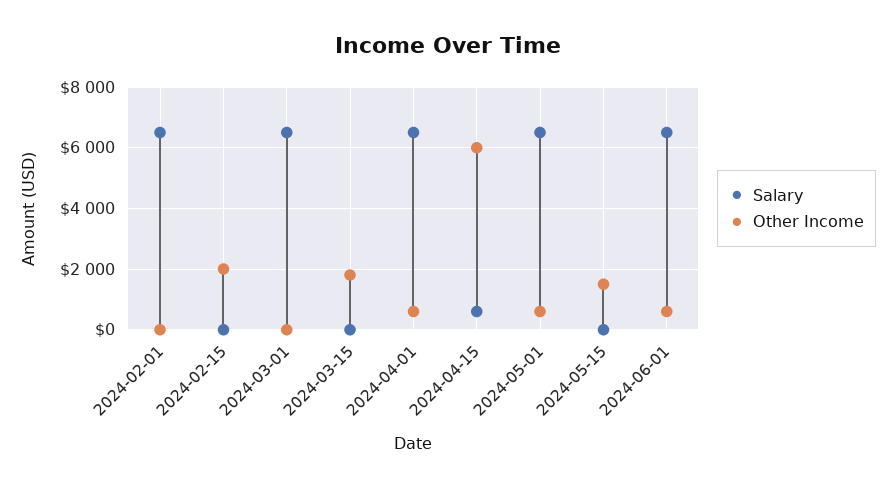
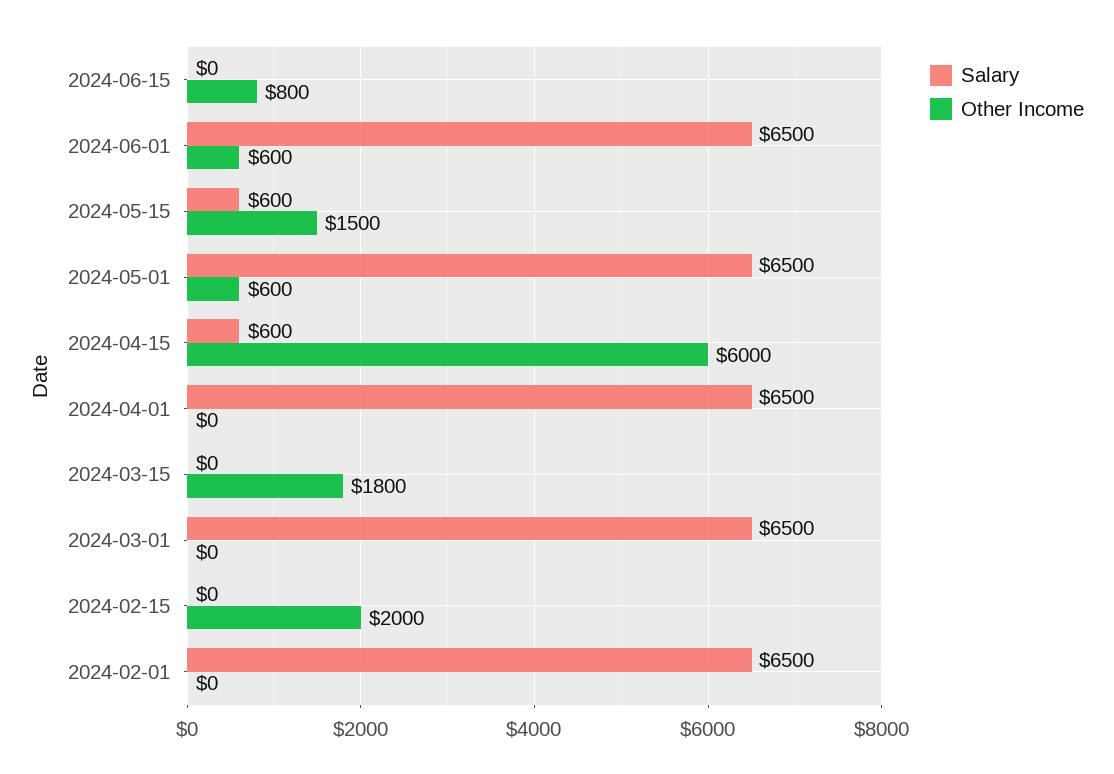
Other Income, 2024-04-01: 600 -> 0
Salary, 2024-05-15: 0 -> 600
Salary, 2024-06-15: none -> 0
Other Income, 2024-06-15: none -> 800

